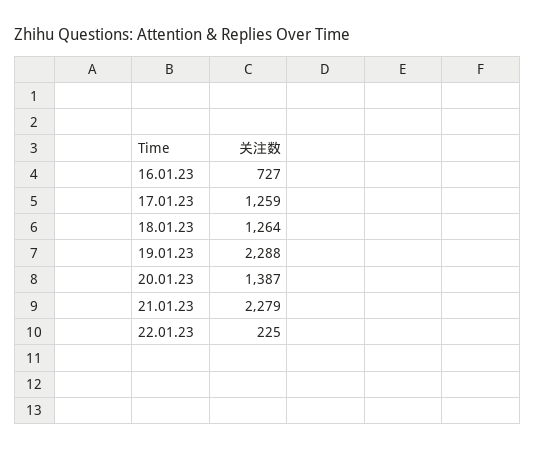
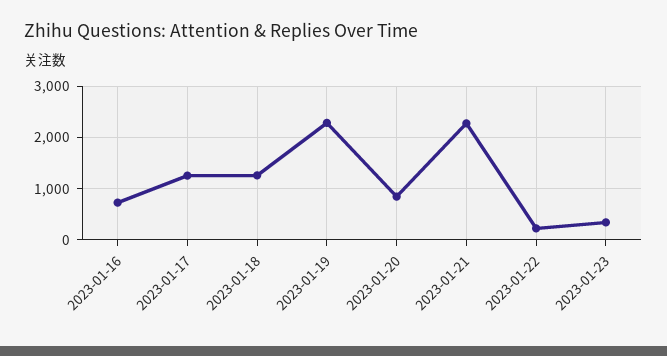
20.01.23: 1387 -> 800
2023-01-23: none -> 400

